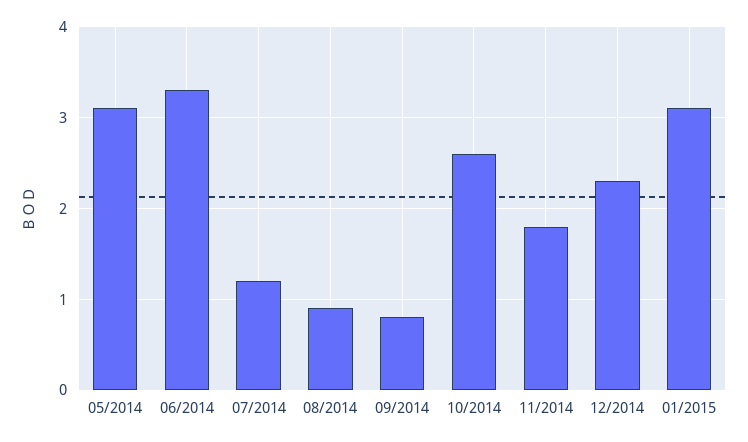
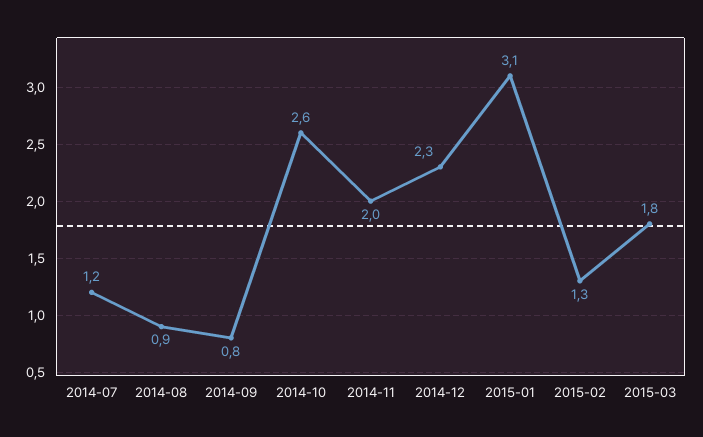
05/2014: 3.1 -> none
06/2014: 3.3 -> none
11/2014: 1.8 -> 2
2015-02: none -> 1.3
2015-03: none -> 1.8

